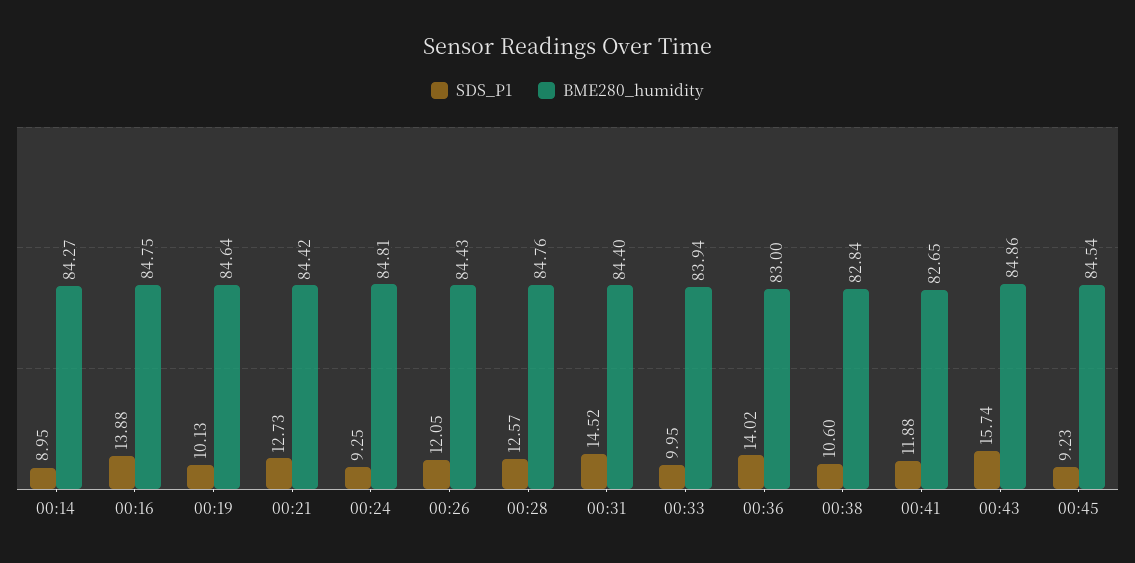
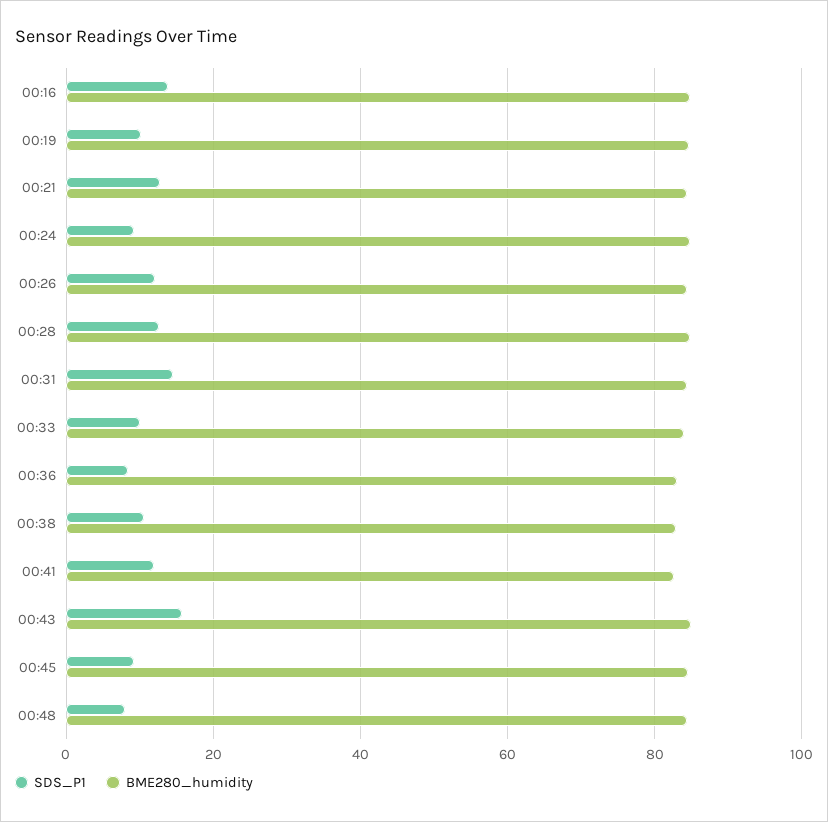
SDS_P1, 00:14: 8.95 -> none
BME280_humidity, 00:14: 84.27 -> none
SDS_P1, 00:36: 14.02 -> 8
SDS_P1, 00:48: none -> 8
BME280_humidity, 00:48: none -> 84

